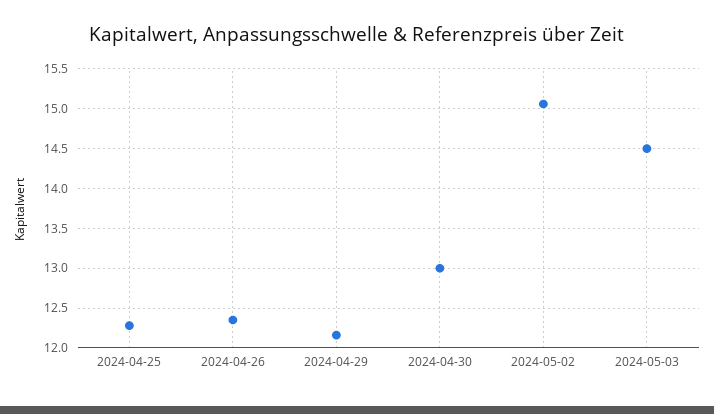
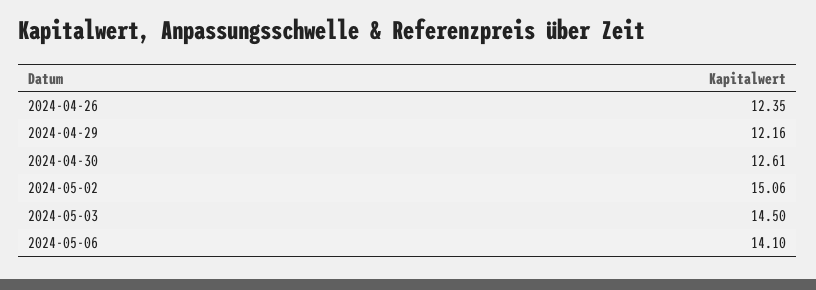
2024-04-25: 12.3 -> none
2024-04-30: 13 -> 12.61
2024-05-06: none -> 14.1

